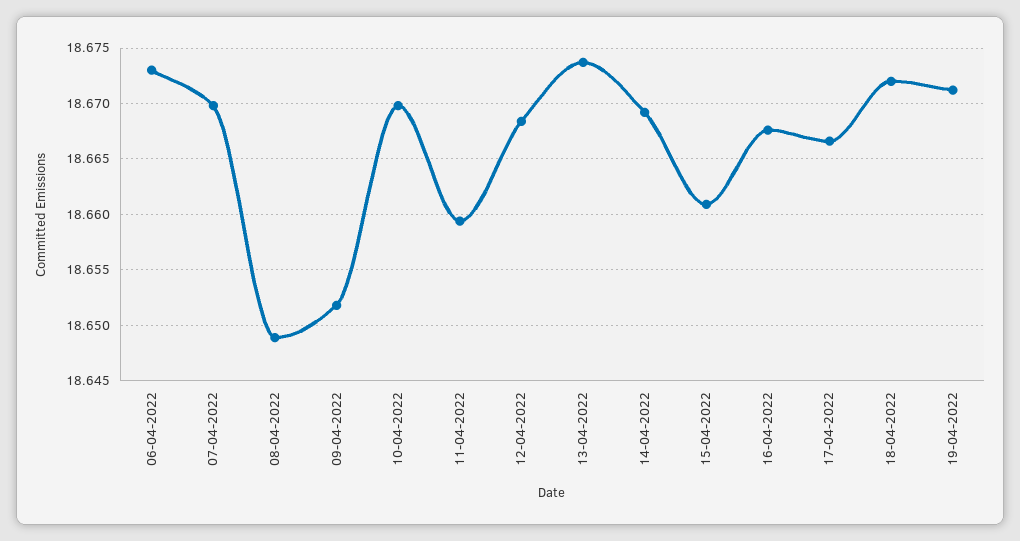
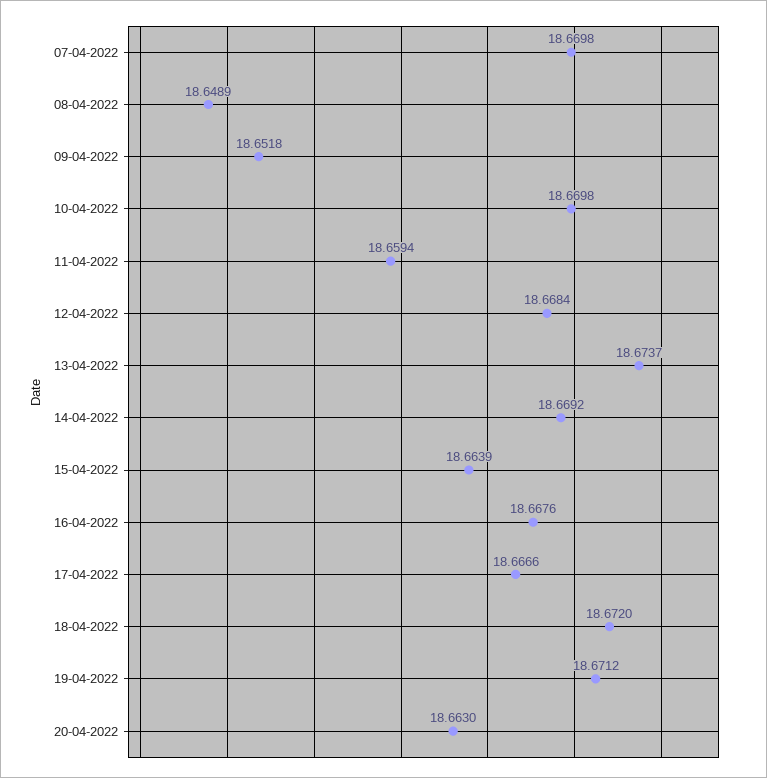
06-04-2022: 18.673 -> none
15-04-2022: 18.661 -> 18.6639
20-04-2022: none -> 18.663

